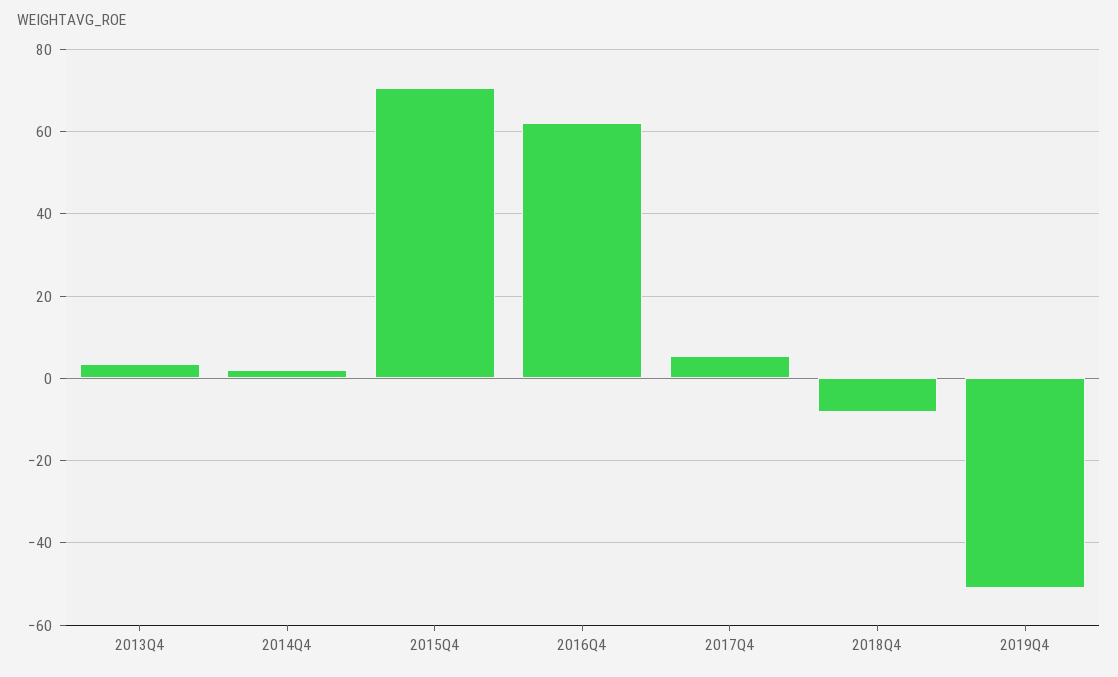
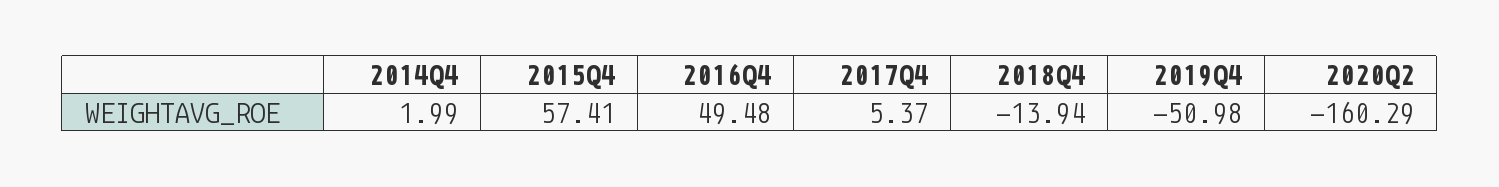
2013Q4: 4 -> none
2015Q4: 70 -> 57.41
2016Q4: 62 -> 49.48
2018Q4: -8 -> -13.94
2020Q2: none -> -160.29

